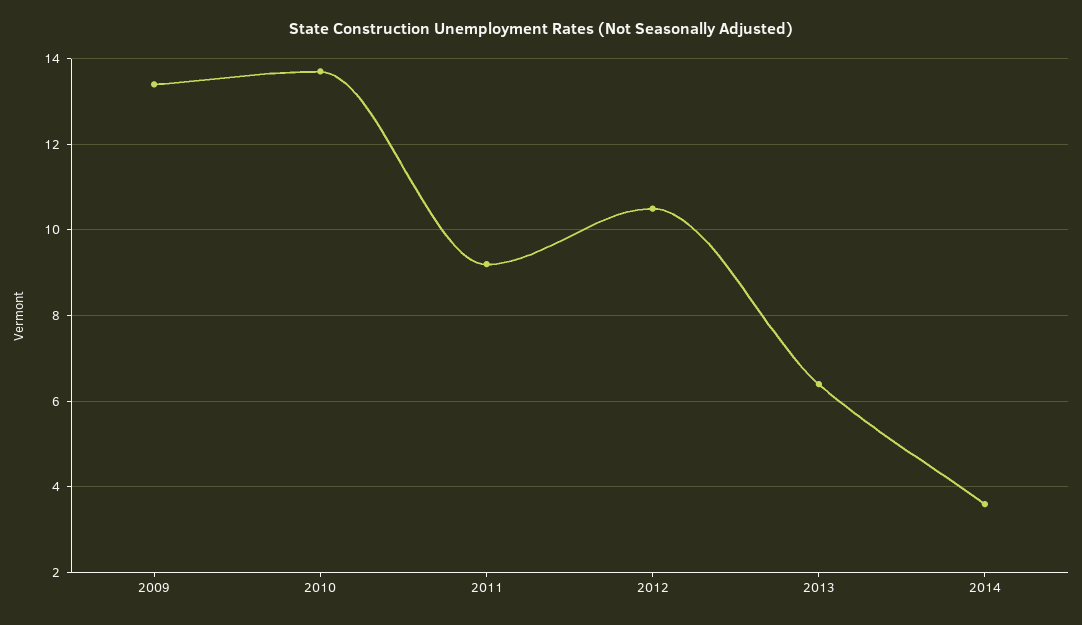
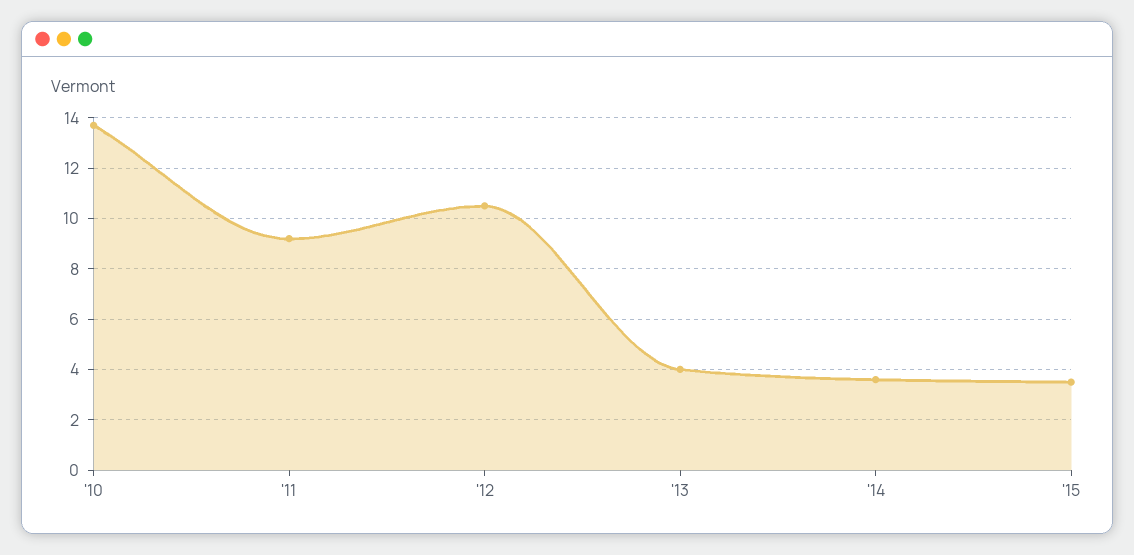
2009: 13.5 -> none
2013: 6.5 -> 4
'15: none -> 3.5

